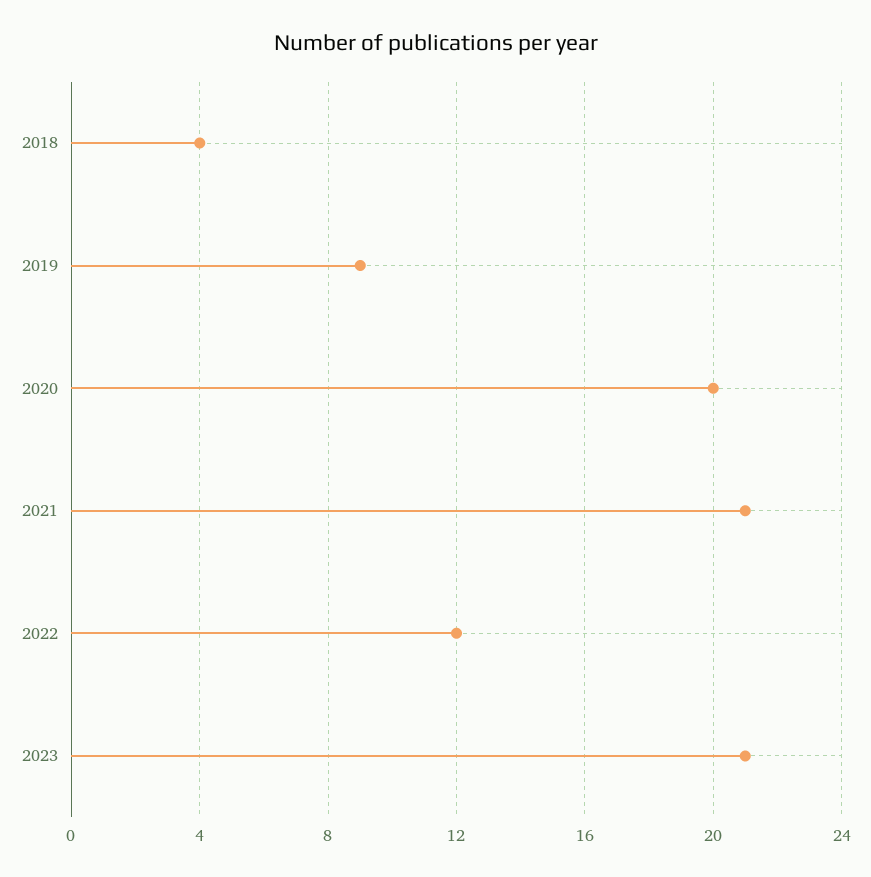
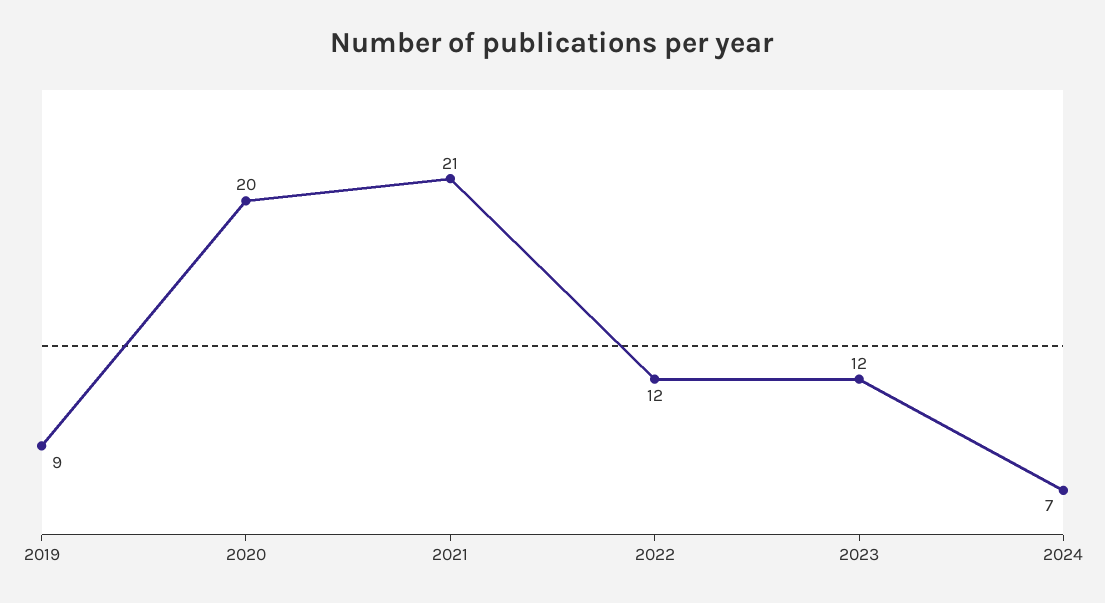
2018: 4 -> none
2023: 21 -> 12
2024: none -> 7

